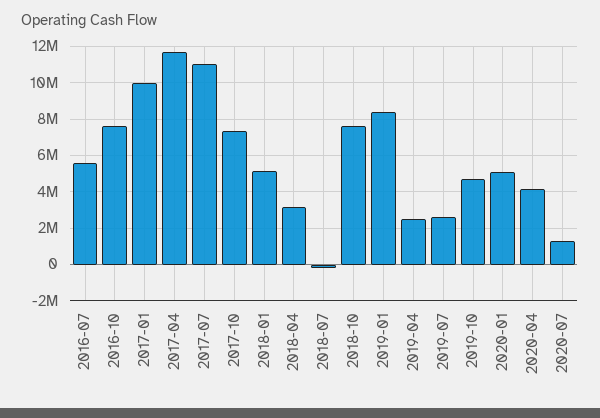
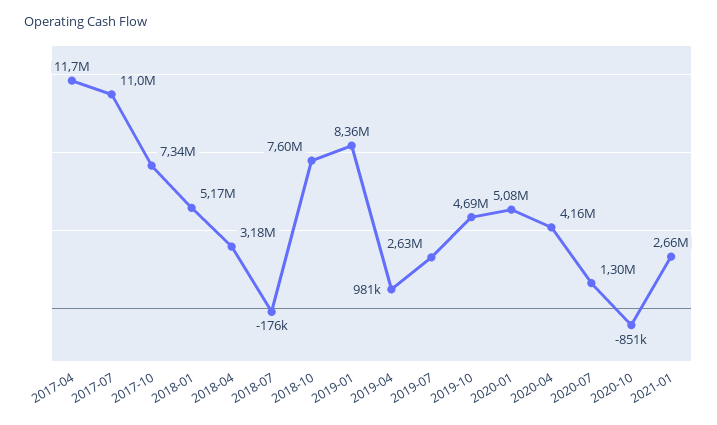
2016-07: 5500000 -> none
2016-10: 7500000 -> none
2017-01: 10000000 -> none
2019-04: 2500000 -> 981000
2020-10: none -> -851000
2021-01: none -> 2660000

